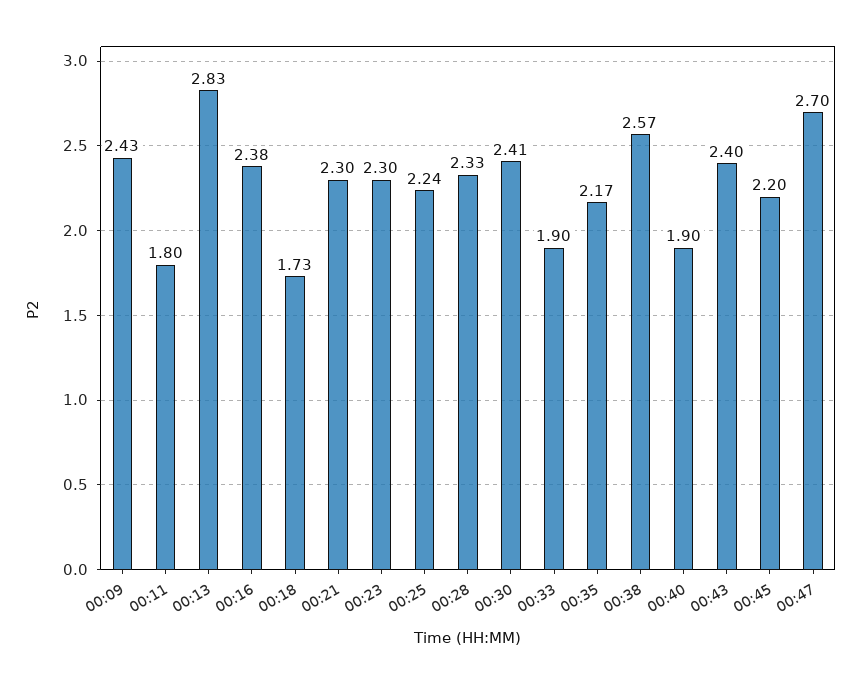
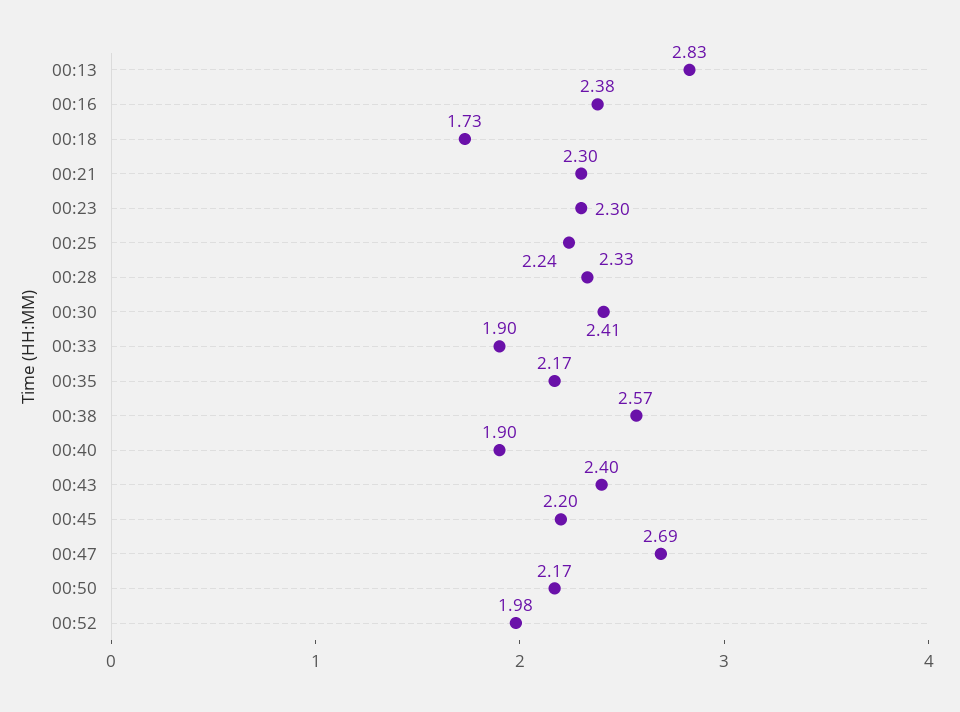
00:09: 2.43 -> none
00:11: 1.8 -> none
00:47: 2.7 -> 2.69
00:50: none -> 2.17
00:52: none -> 1.98

